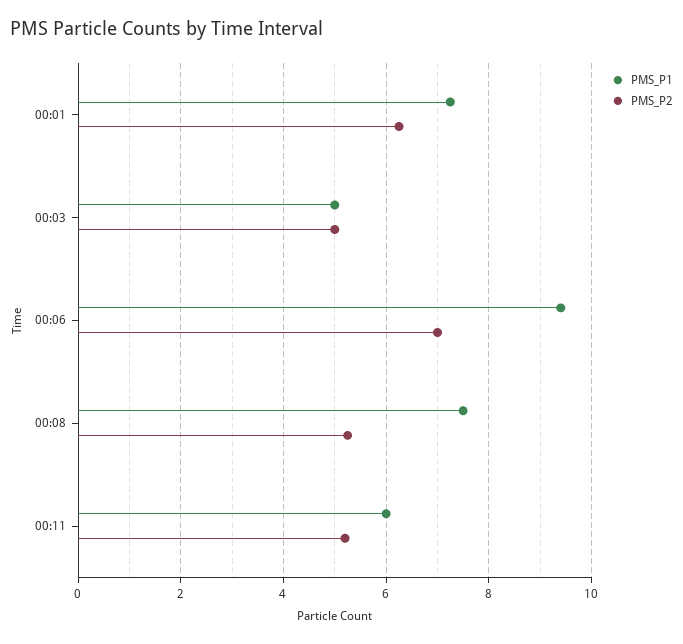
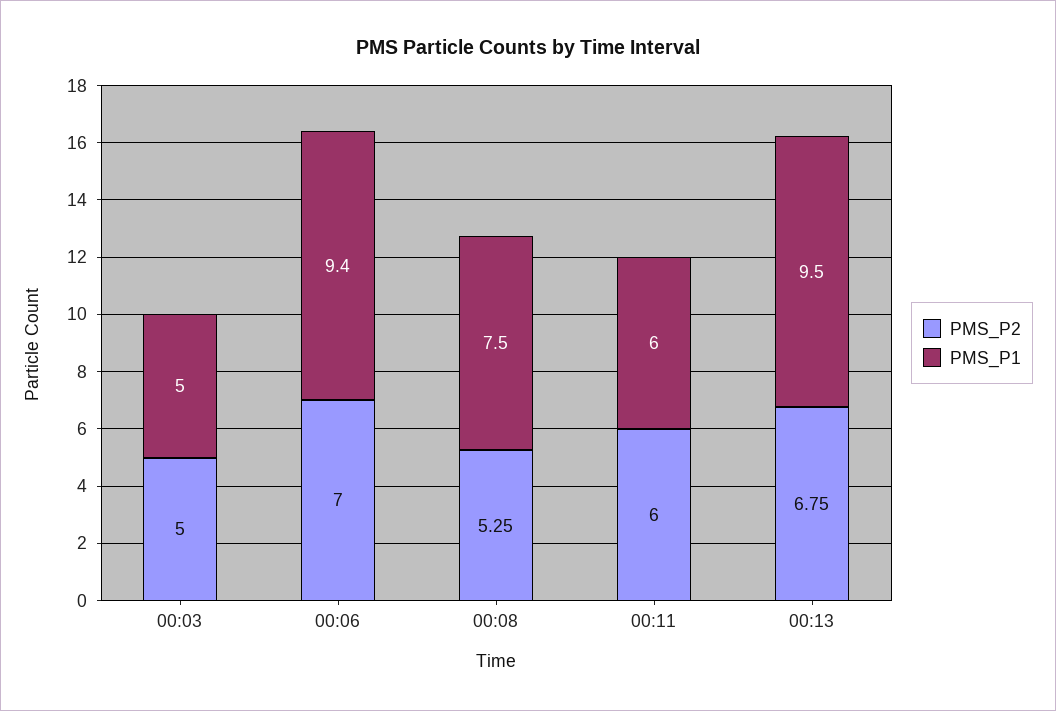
PMS_P1, 00:01: 7.2 -> none
PMS_P2, 00:01: 6.2 -> none
PMS_P2, 00:11: 5.2 -> 6
PMS_P2, 00:13: none -> 6.75
PMS_P1, 00:13: none -> 9.5

